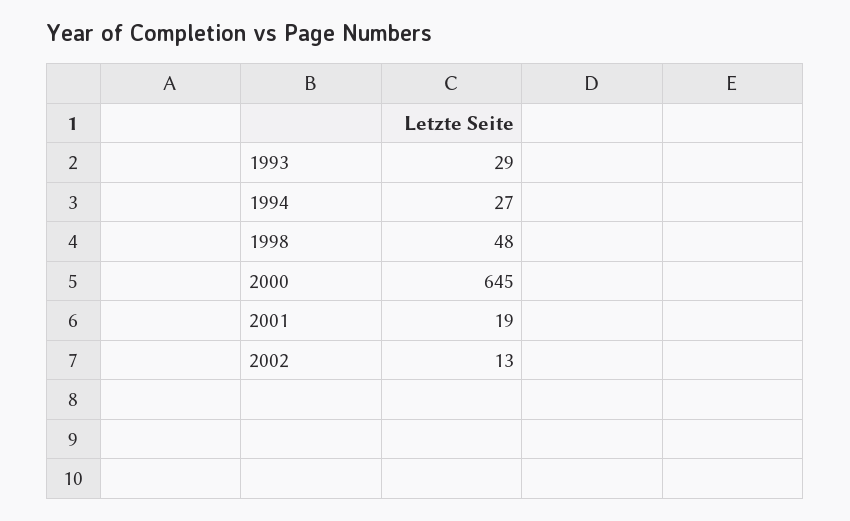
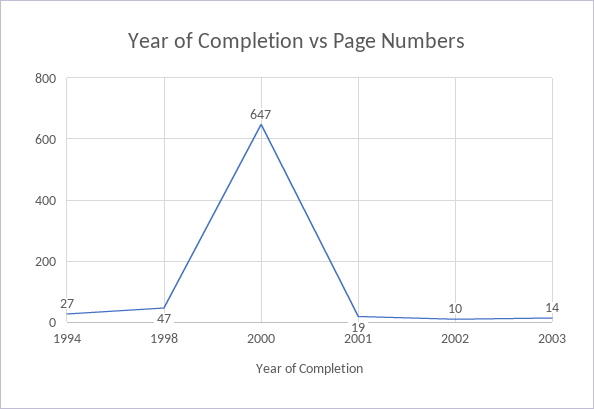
1993: 29 -> none
1998: 48 -> 47
2000: 645 -> 647
2002: 13 -> 10
2003: none -> 14

